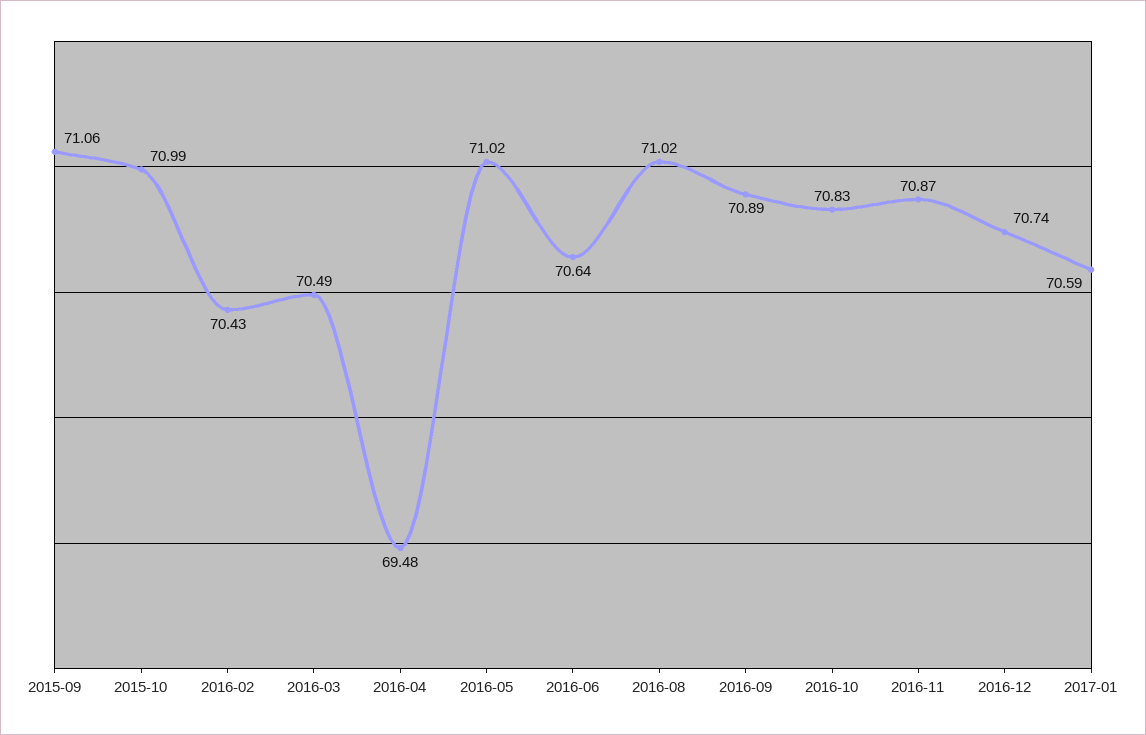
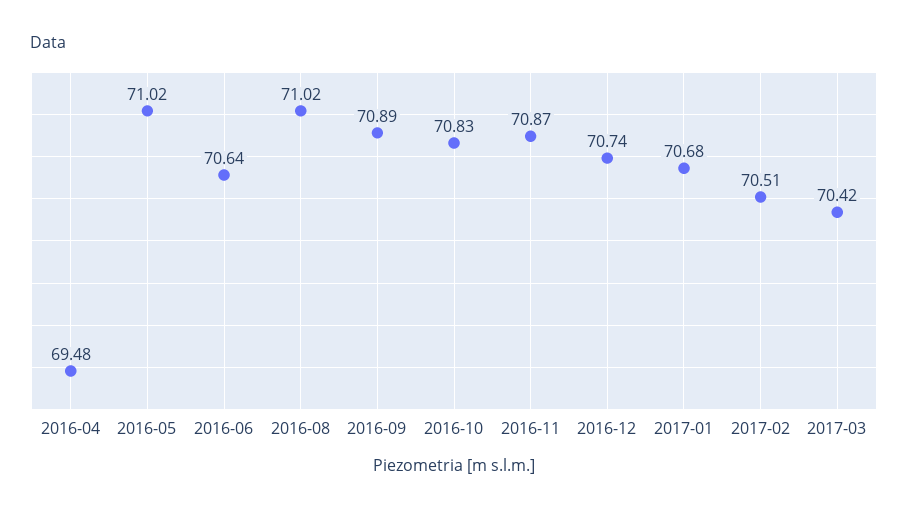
2015-09: 71.06 -> none
2015-10: 70.99 -> none
2016-02: 70.43 -> none
2016-03: 70.49 -> none
2017-01: 70.59 -> 70.68
2017-02: none -> 70.51
2017-03: none -> 70.42

